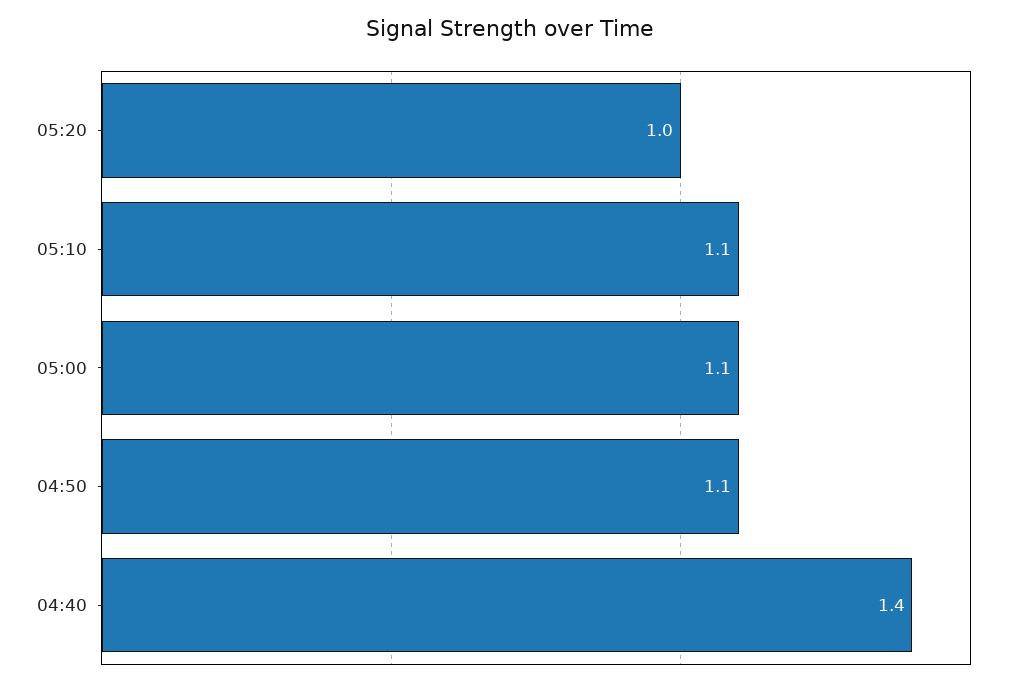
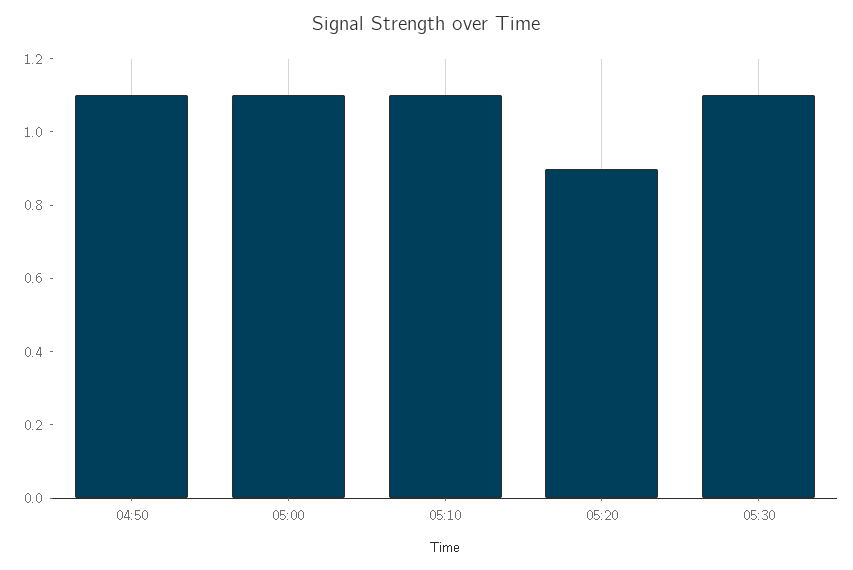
05:20: 1 -> 0.9
04:40: 1.4 -> none
05:30: none -> 1.1

